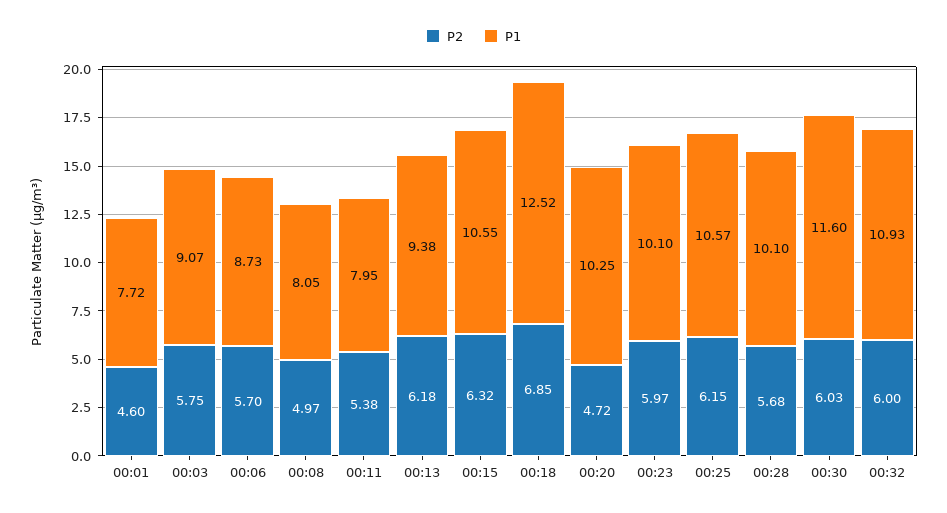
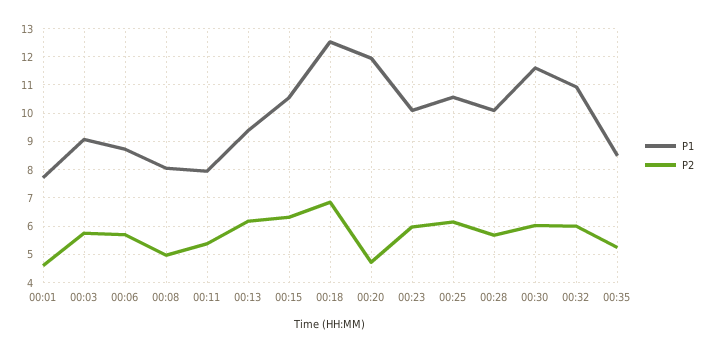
P1, 00:20: 10.25 -> 12
P1, 00:35: none -> 8.5
P2, 00:35: none -> 5.25

